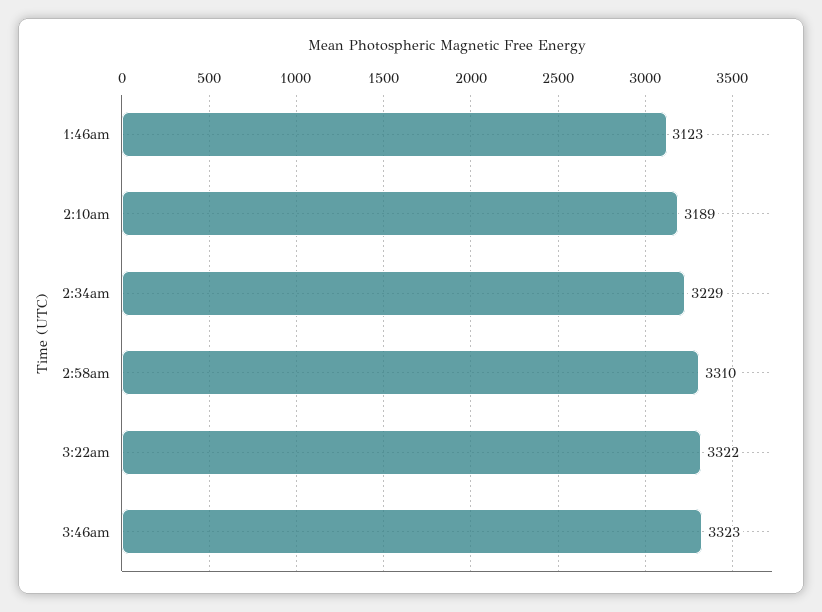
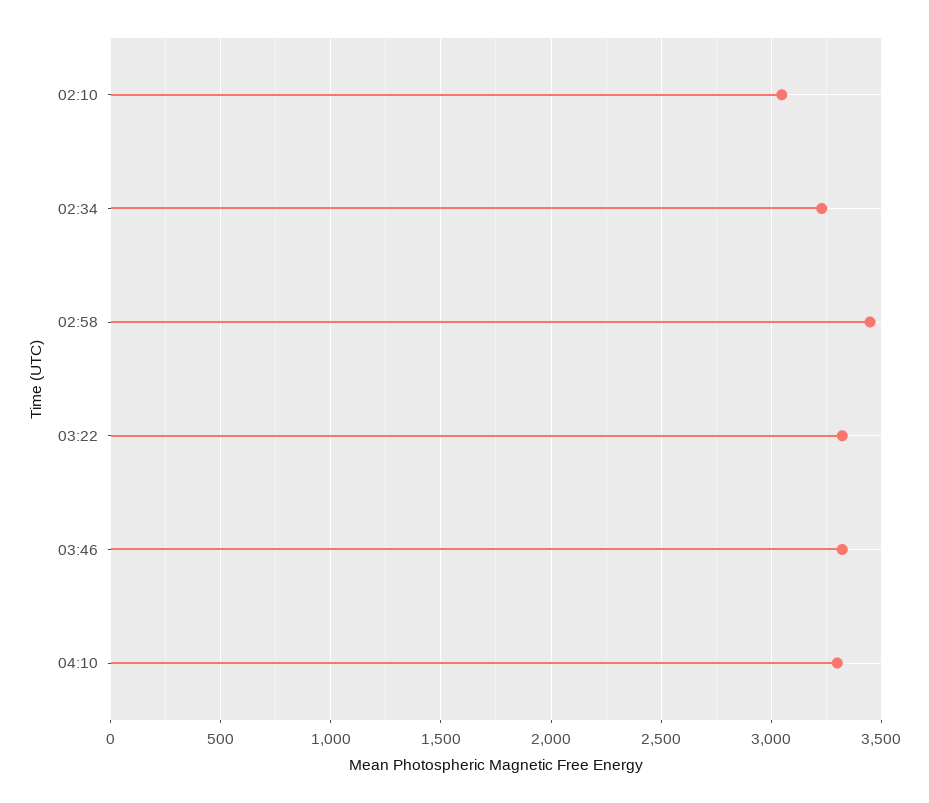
1:46am: 3123 -> none
2:10am: 3189 -> 3050
2:58am: 3310 -> 3450
04:10: none -> 3300

